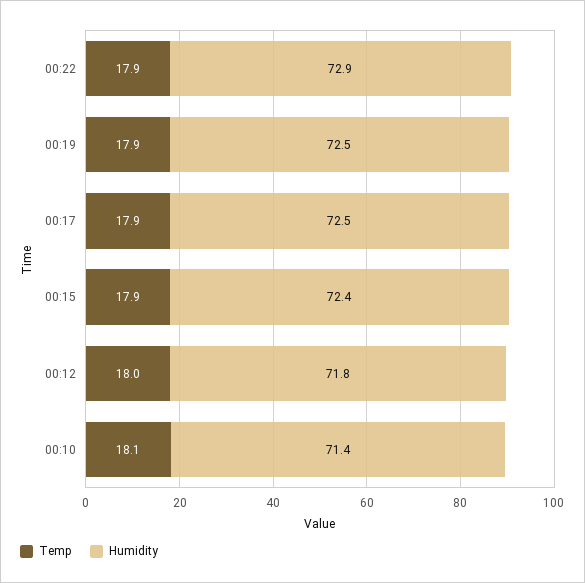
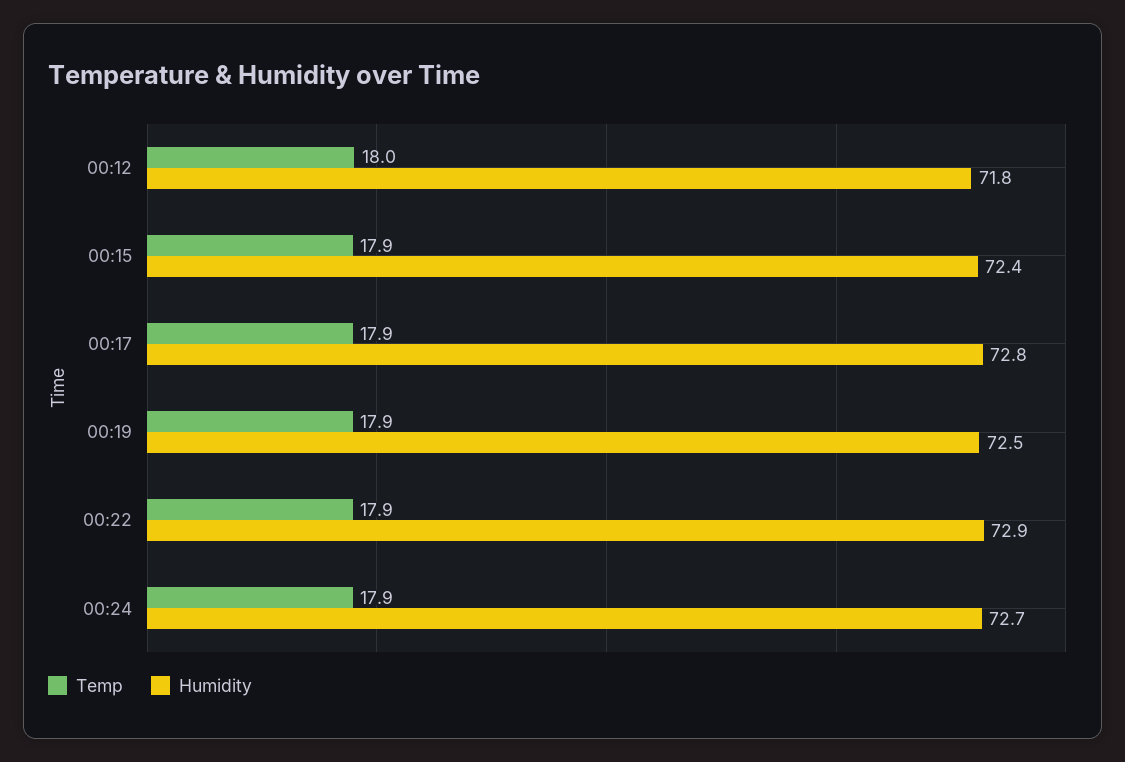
Humidity, 00:17: 72.5 -> 72.8
Temp, 00:10: 18.1 -> none
Humidity, 00:10: 71.4 -> none
Temp, 00:24: none -> 17.9
Humidity, 00:24: none -> 72.7

